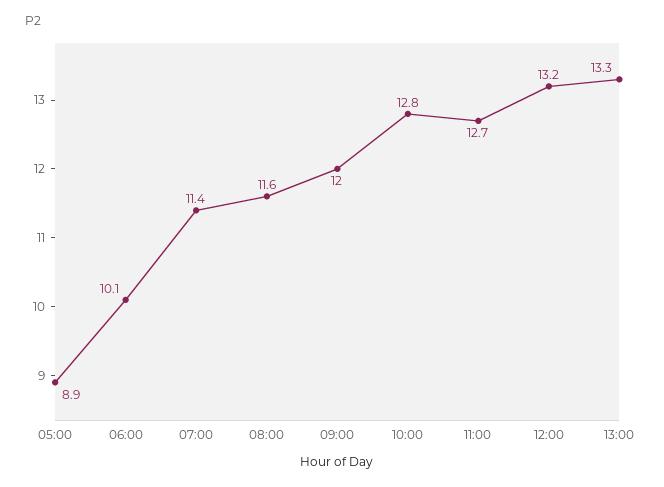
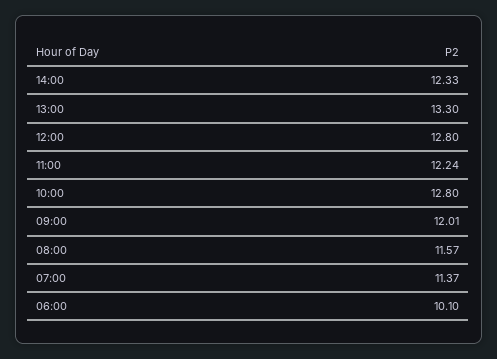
05:00: 8.9 -> none
11:00: 12.7 -> 12.24
12:00: 13.2 -> 12.8
14:00: none -> 12.33

